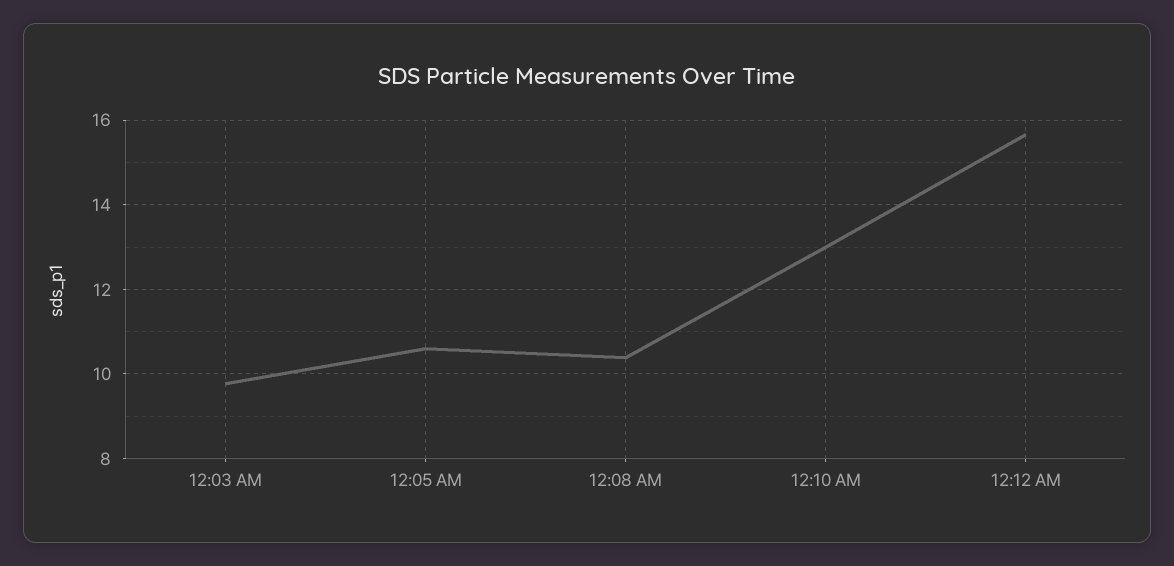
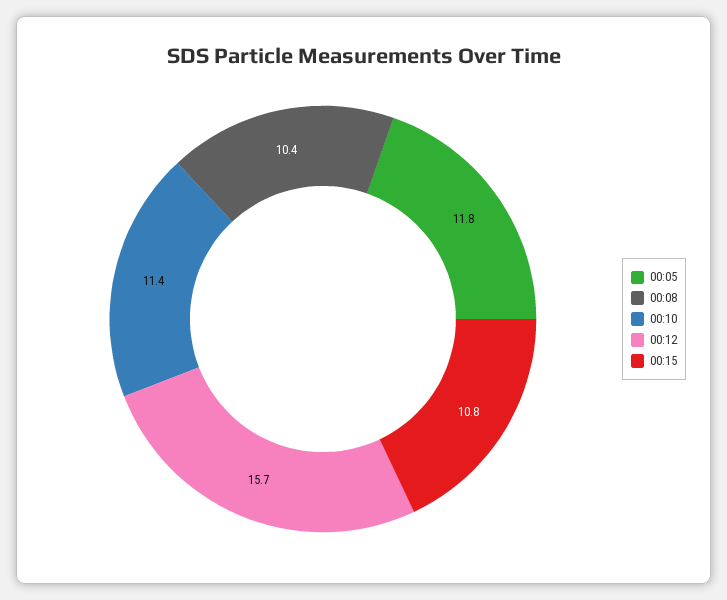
12:03 AM: 9.8 -> none
12:05 AM: 10.6 -> 11.8
12:10 AM: 13 -> 11.4
00:15: none -> 10.8

